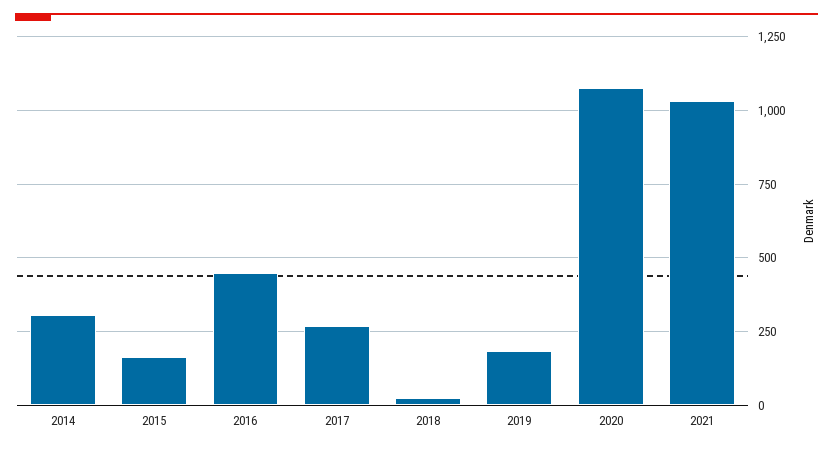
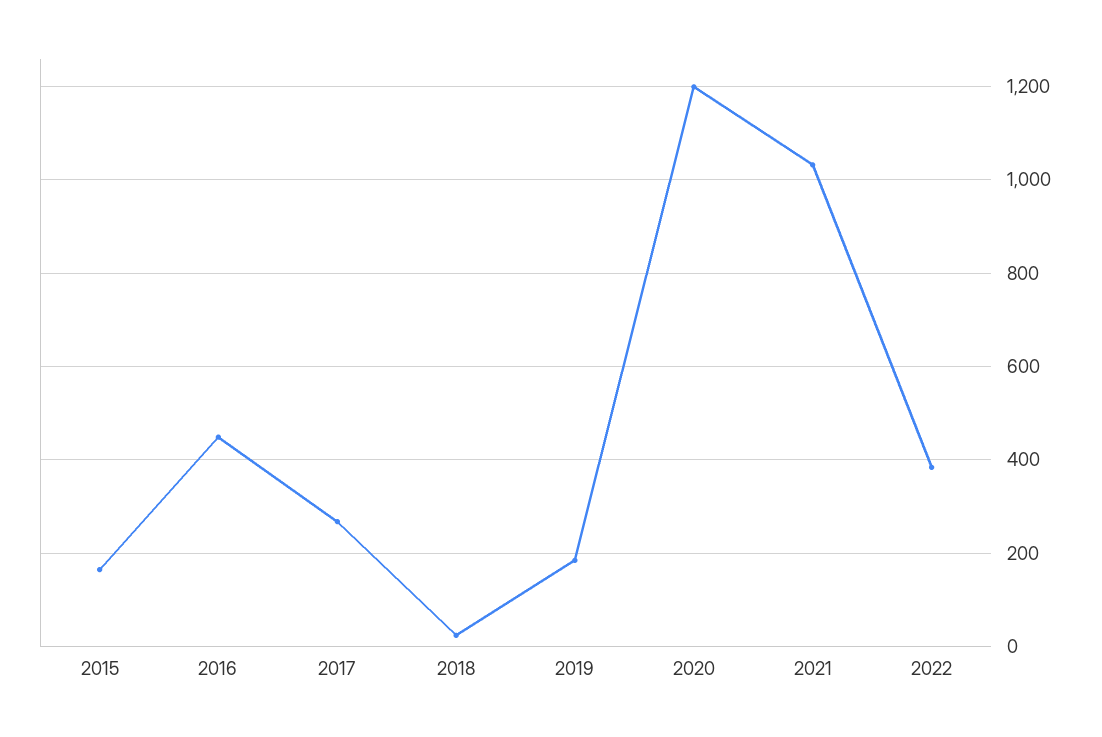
2014: 300 -> none
2020: 1075 -> 1200
2022: none -> 380

